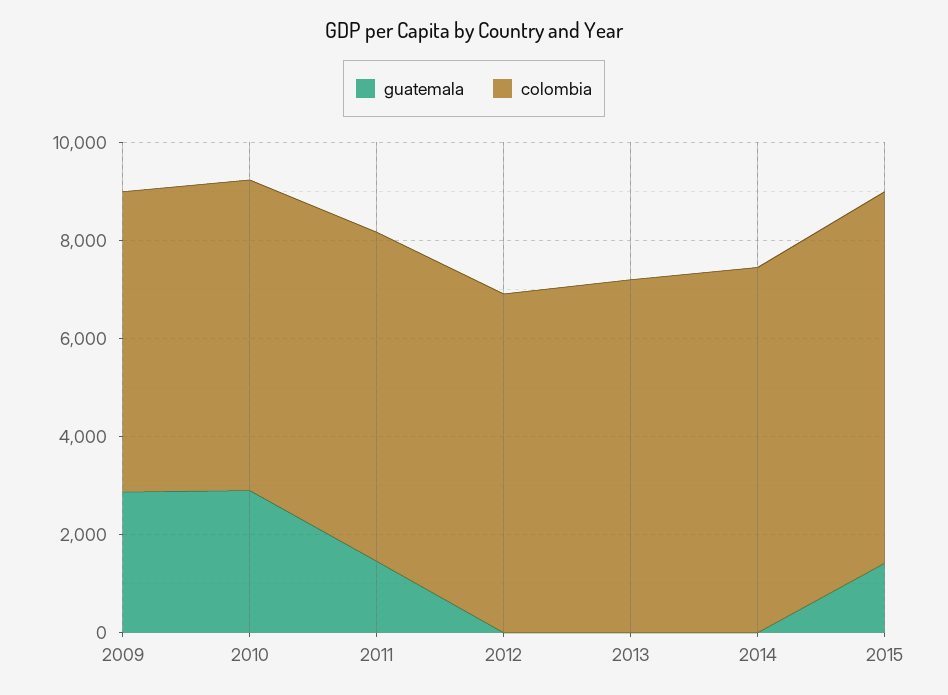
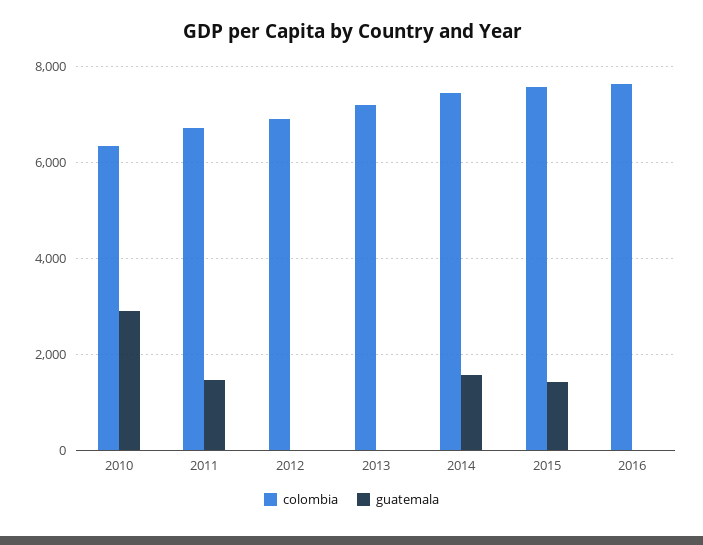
guatemala, 2009: 3000 -> none
colombia, 2009: 6000 -> none
guatemala, 2014: 0 -> 1600
colombia, 2016: none -> 7600
guatemala, 2016: none -> 0

